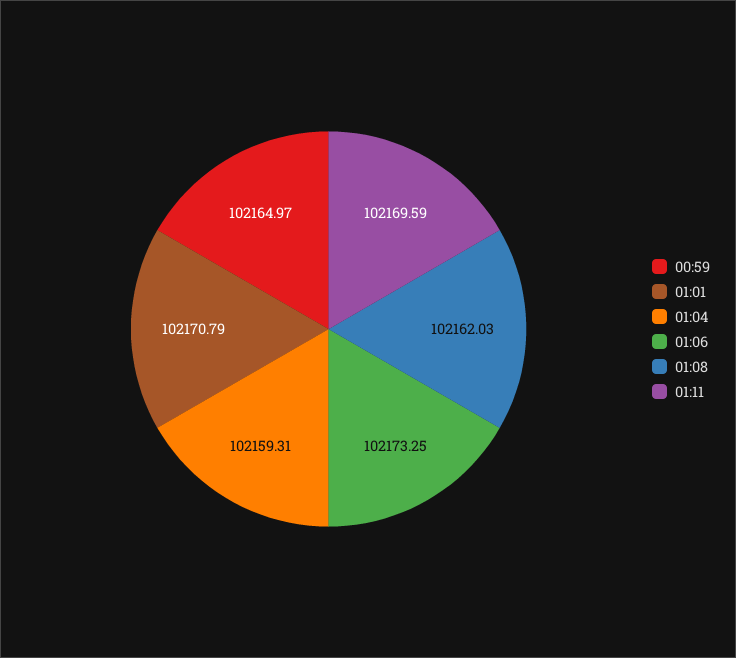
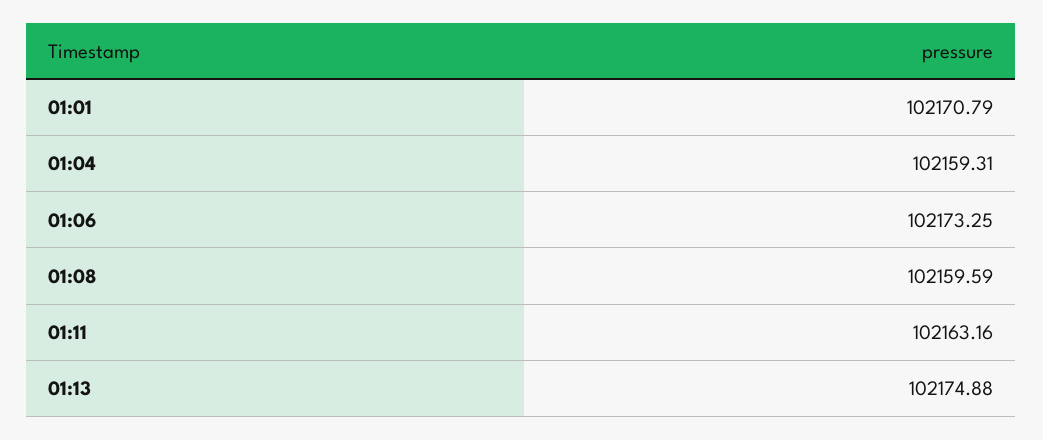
00:59: 102164.97 -> none
01:08: 102162.03 -> 102159.59
01:11: 102169.59 -> 102163.16
01:13: none -> 102174.88

